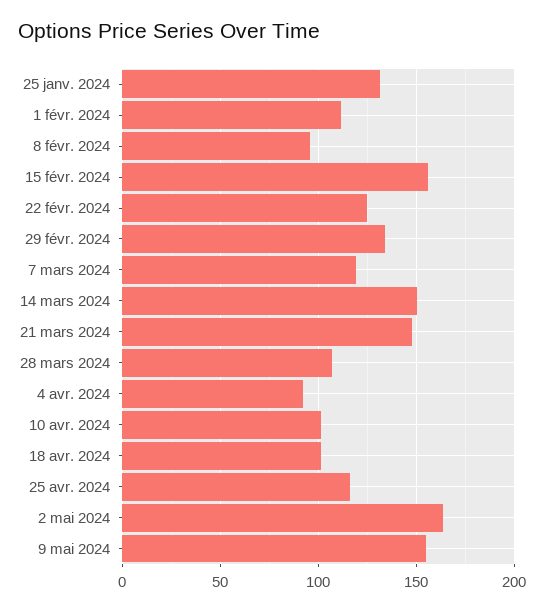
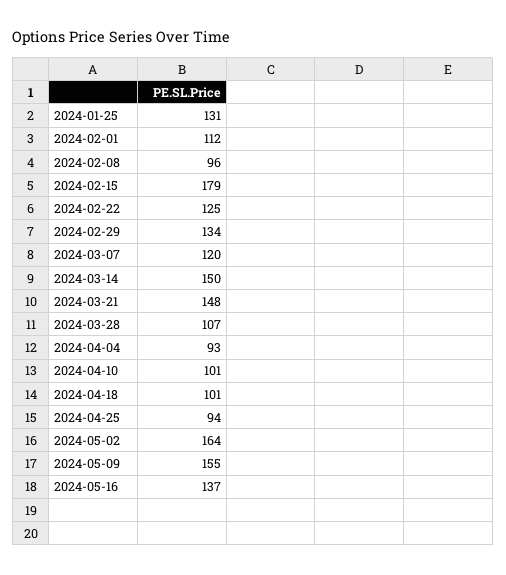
15 févr. 2024: 155 -> 179
25 avr. 2024: 115 -> 94
2024-05-16: none -> 137

